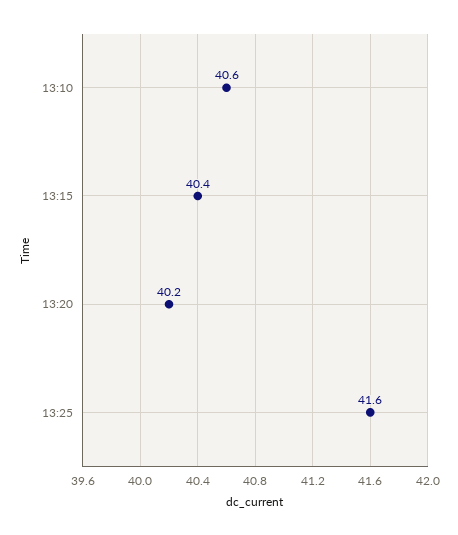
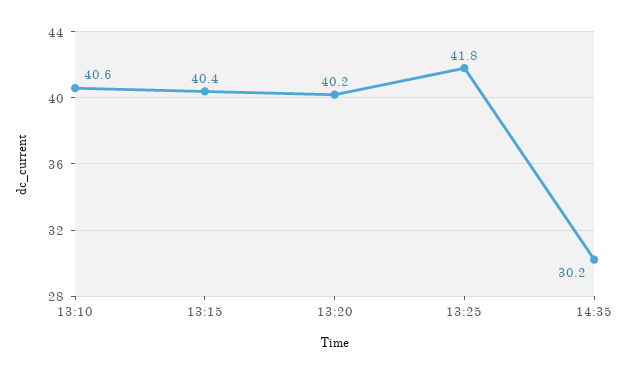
13:25: 41.6 -> 41.8
14:35: none -> 30.2

